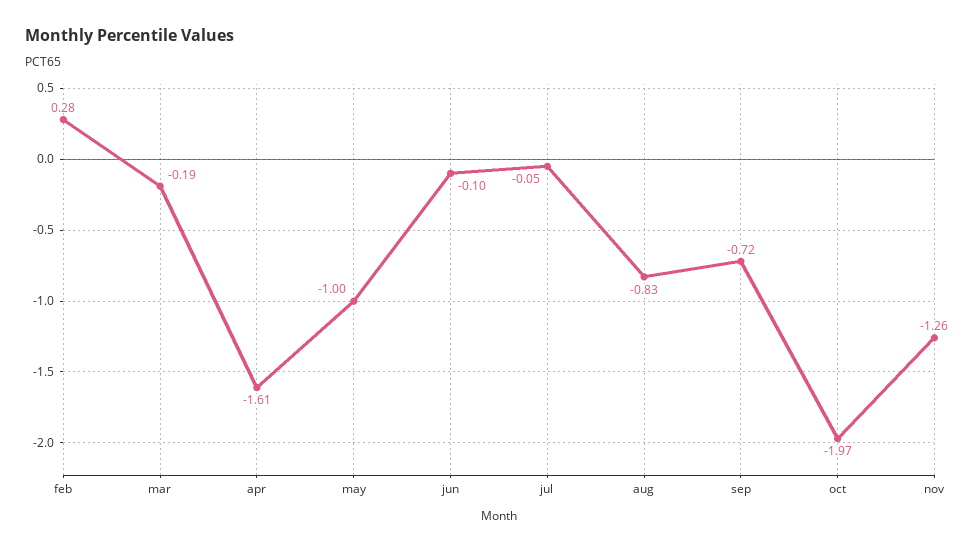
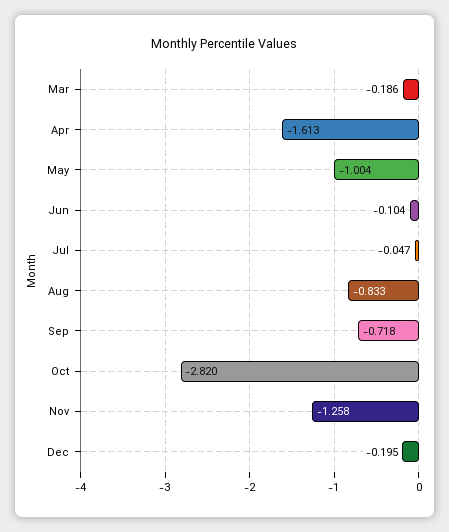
feb: 0.28 -> none
oct: -1.97 -> -2.82
Dec: none -> -0.195

